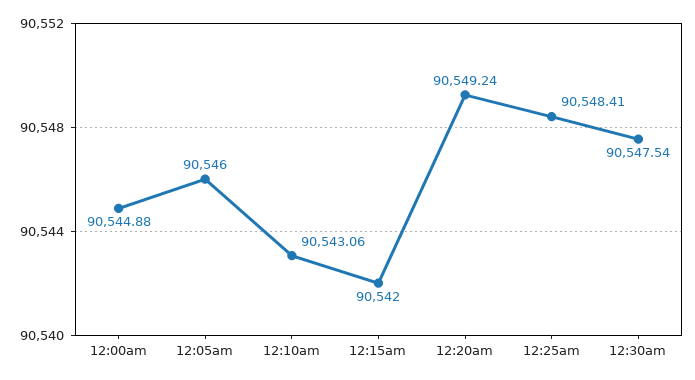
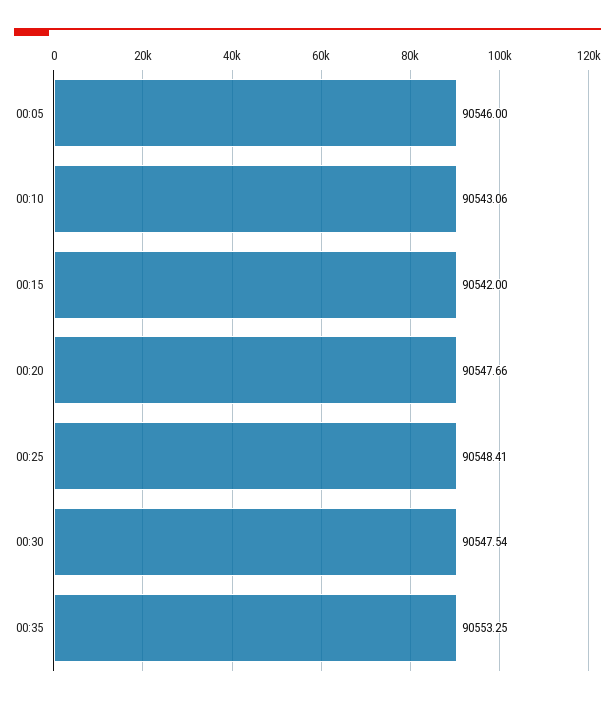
12:00am: 90544.88 -> none
12:20am: 90549.24 -> 90547.66
00:35: none -> 90553.25

